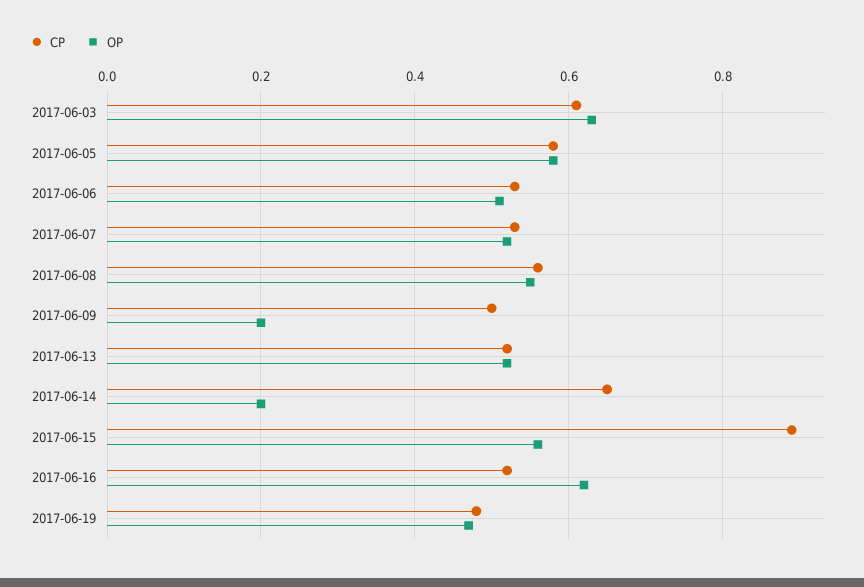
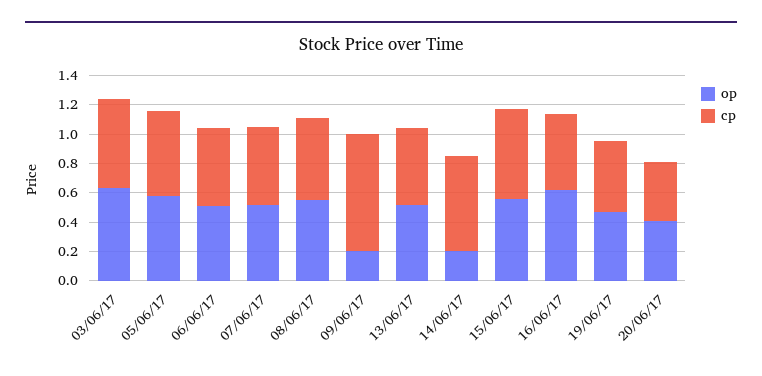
CP, 2017-06-09: 0.5 -> 0.8
CP, 2017-06-15: 0.9 -> 0.6
OP, 20/06/17: none -> 0.4
CP, 20/06/17: none -> 0.4

